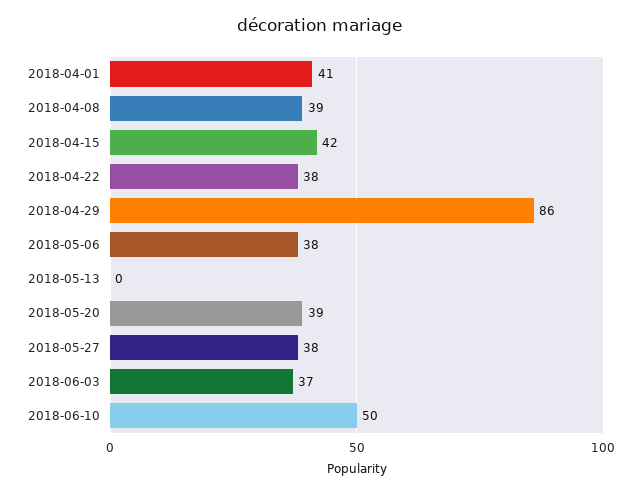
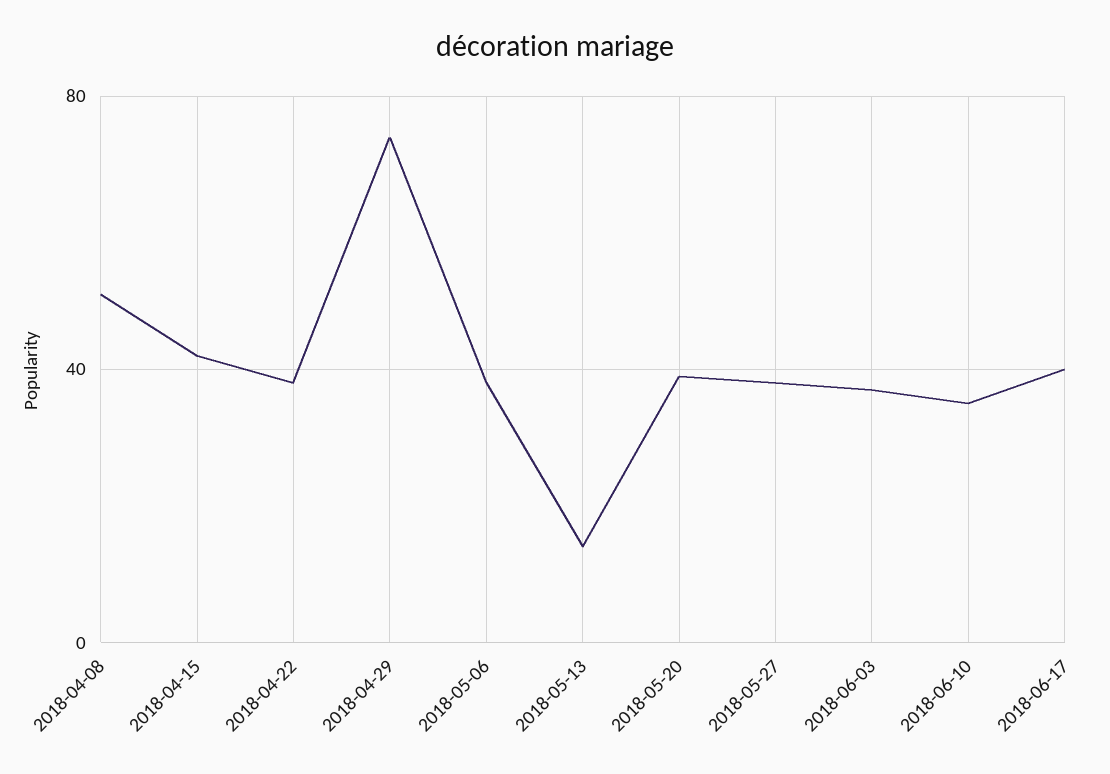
2018-04-01: 41 -> none
2018-04-08: 39 -> 50
2018-04-29: 86 -> 75
2018-05-13: 0 -> 15
2018-06-10: 50 -> 35
2018-06-17: none -> 40

